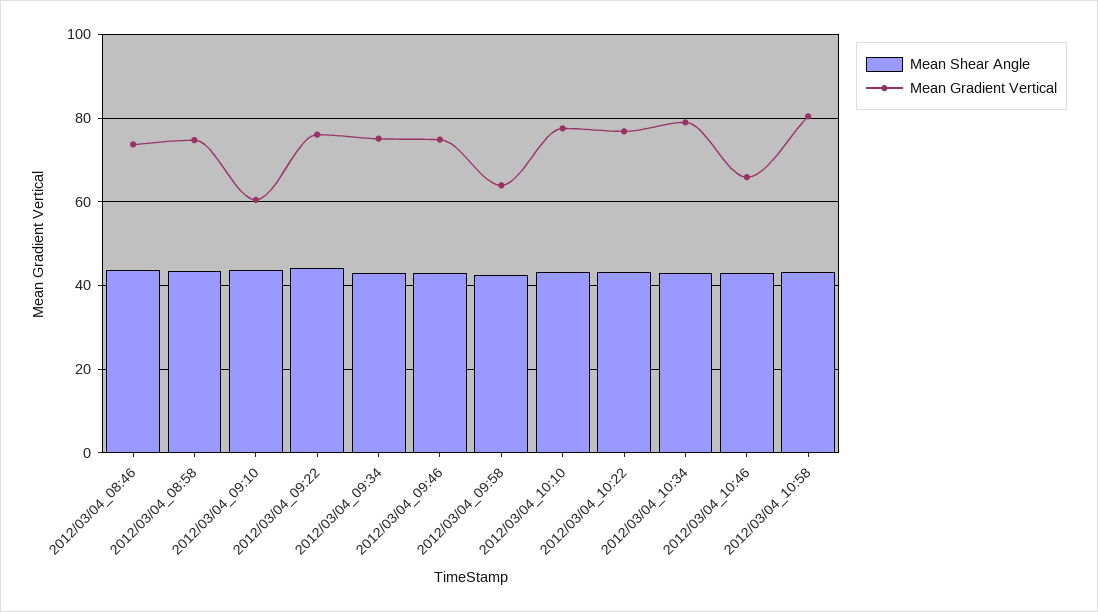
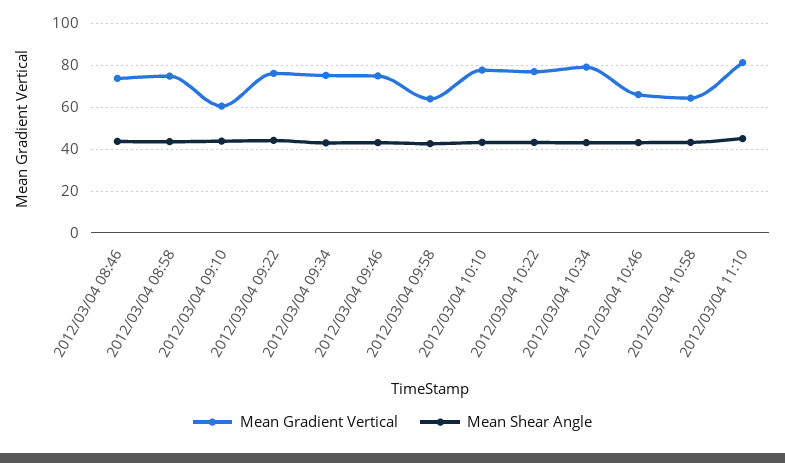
Mean Gradient Vertical, 2012/03/04_10:58: 80 -> 65
Mean Gradient Vertical, 2012/03/04 11:10: none -> 80
Mean Shear Angle, 2012/03/04 11:10: none -> 45

